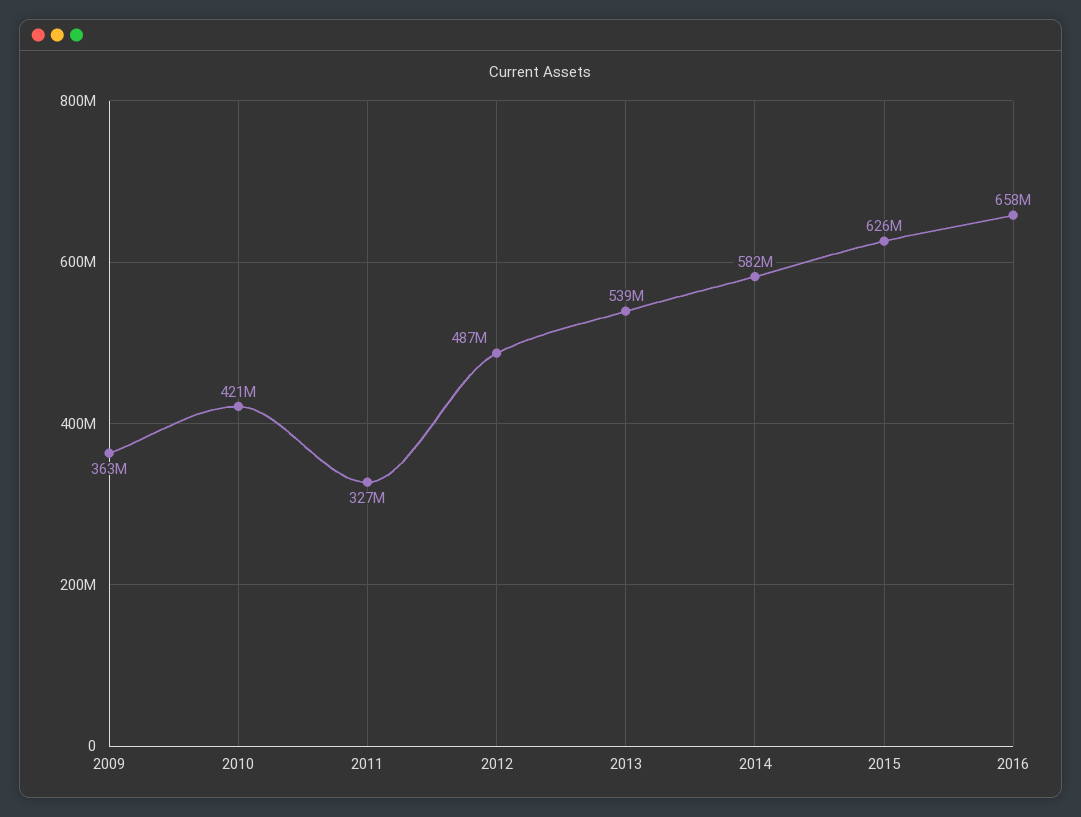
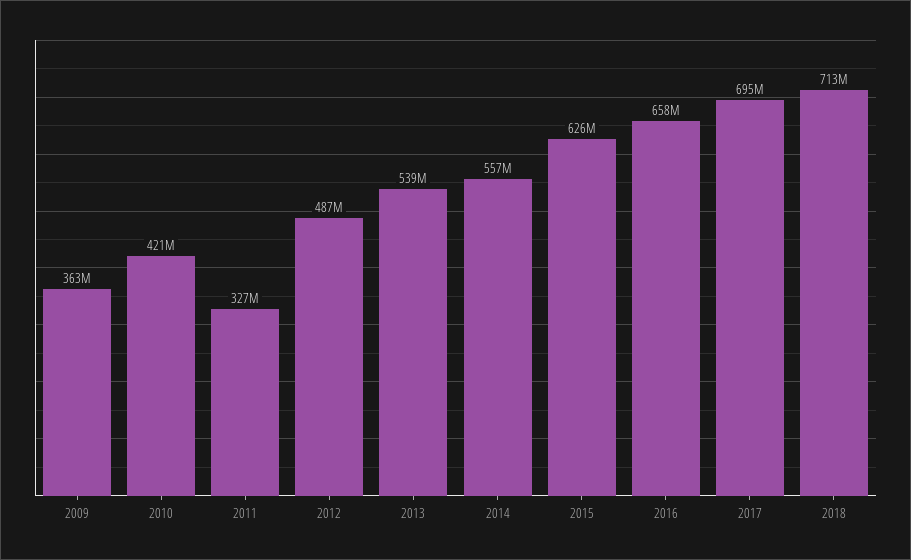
2014: 582000000 -> 557000000
2017: none -> 695000000
2018: none -> 713000000

